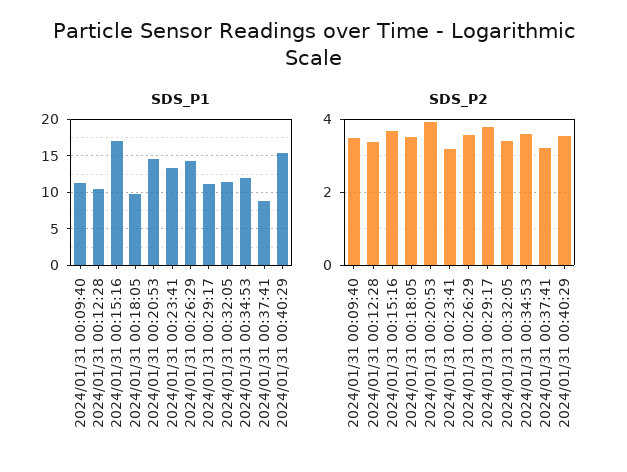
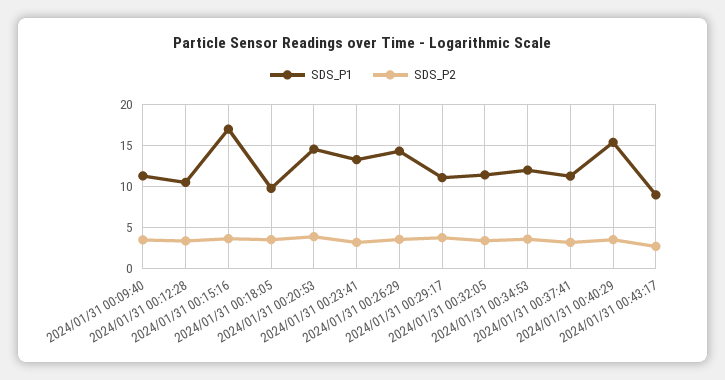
SDS_P1, 2024/01/31 00:37:41: 9 -> 11
SDS_P1, 2024/01/31 00:43:17: none -> 9
SDS_P2, 2024/01/31 00:43:17: none -> 3

